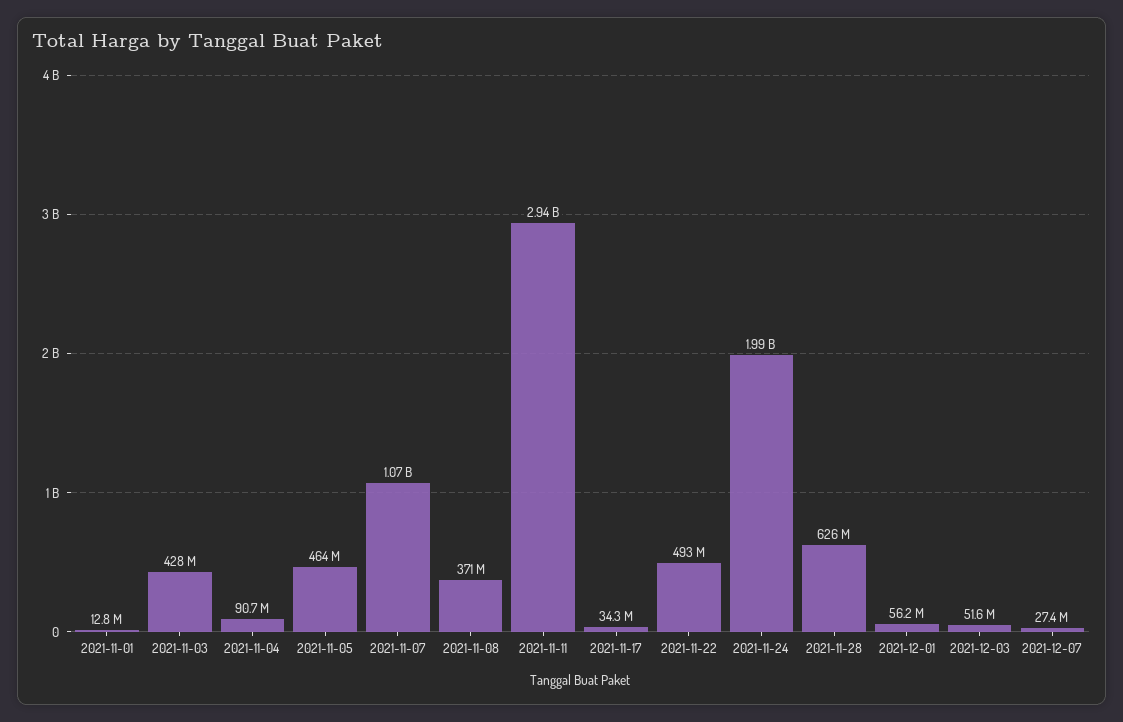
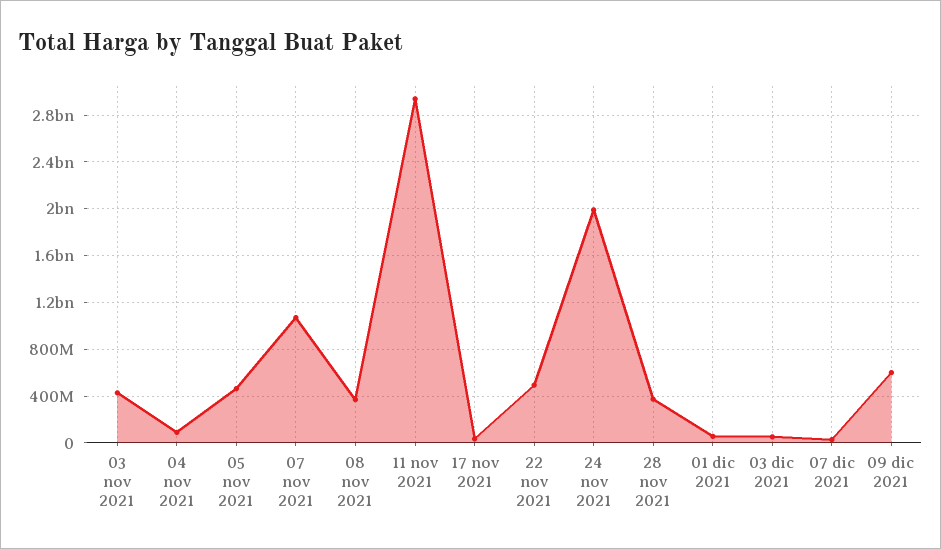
2021-11-01: 12800000 -> none
2021-11-28: 626000000 -> 400000000
09 dic 2021: none -> 600000000

